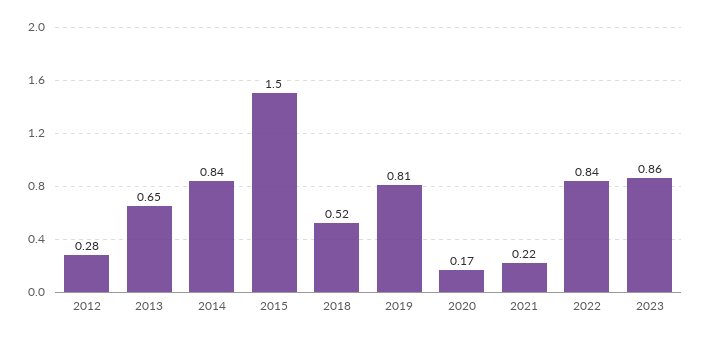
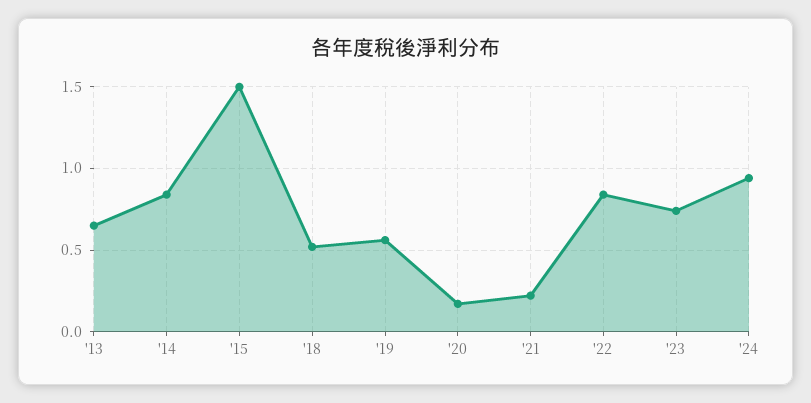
2012: 0.28 -> none
2019: 0.81 -> 0.55
2023: 0.86 -> 0.75
'24: none -> 0.95

